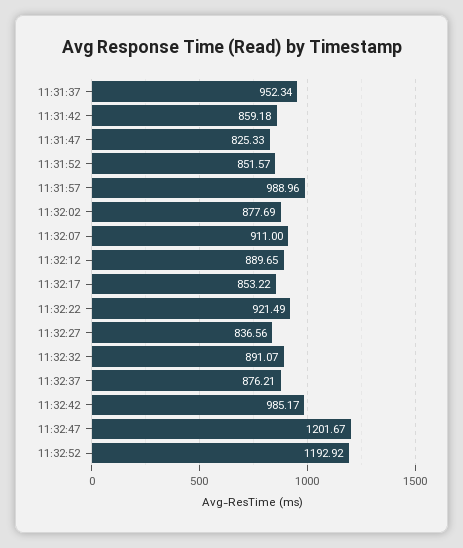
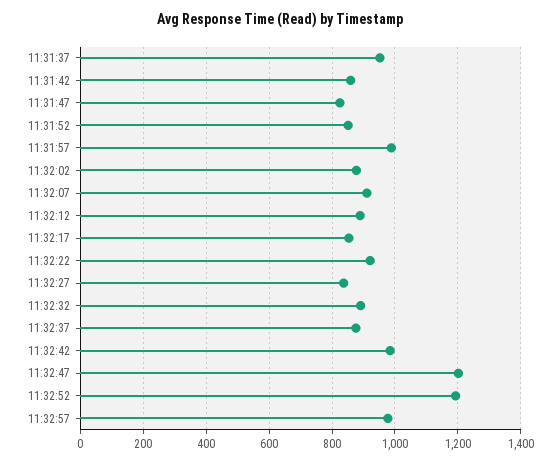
11:32:57: none -> 980

